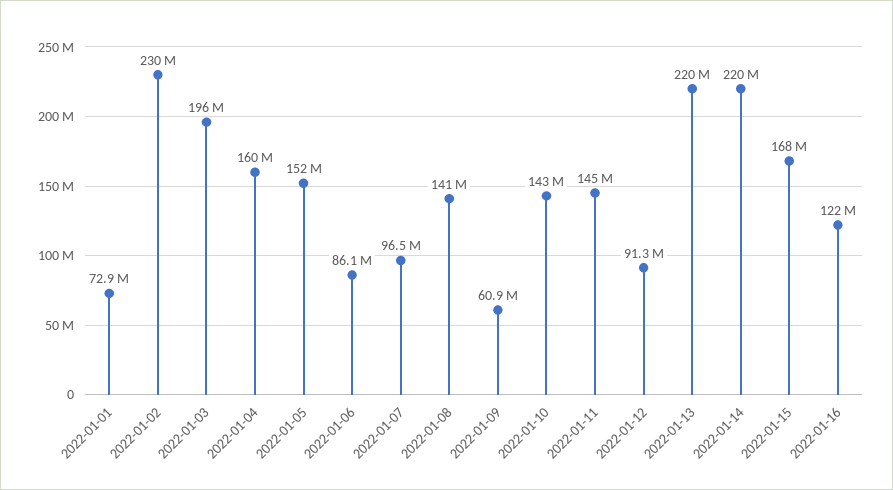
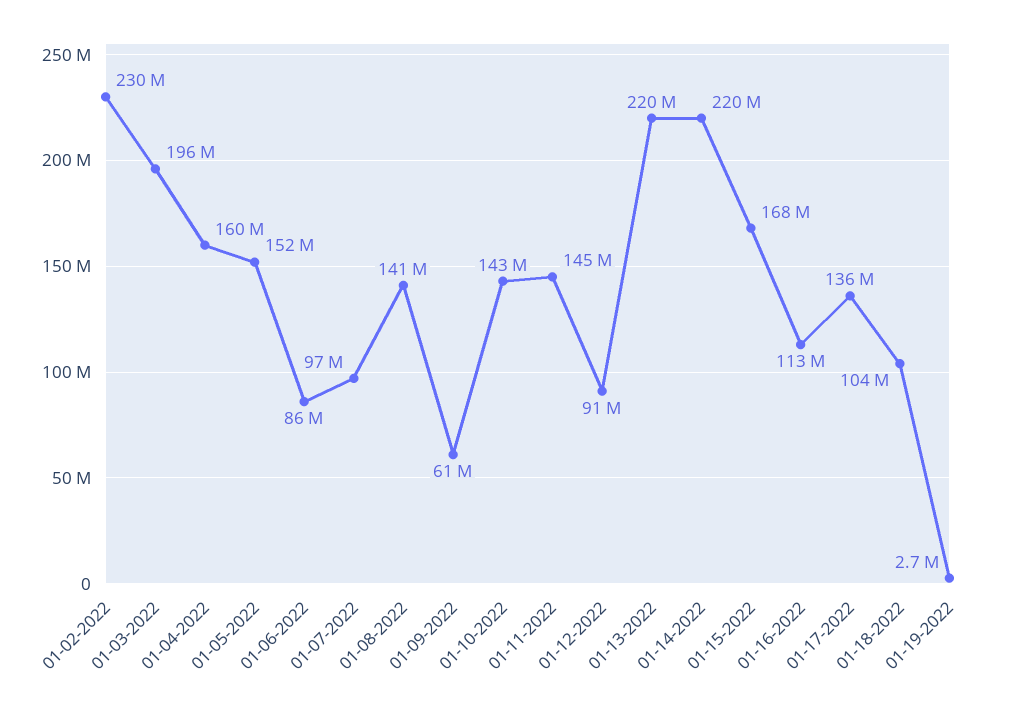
2022-01-01: 72900000 -> none
2022-01-16: 122000000 -> 113000000
01-17-2022: none -> 136000000
01-18-2022: none -> 104000000
01-19-2022: none -> 2700000

